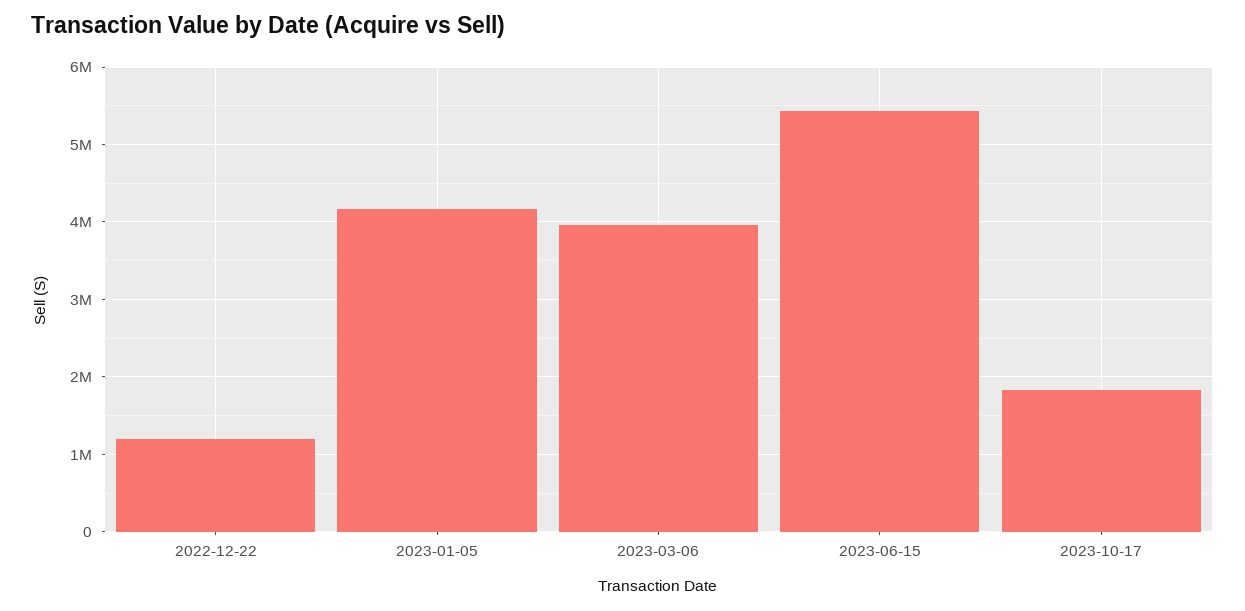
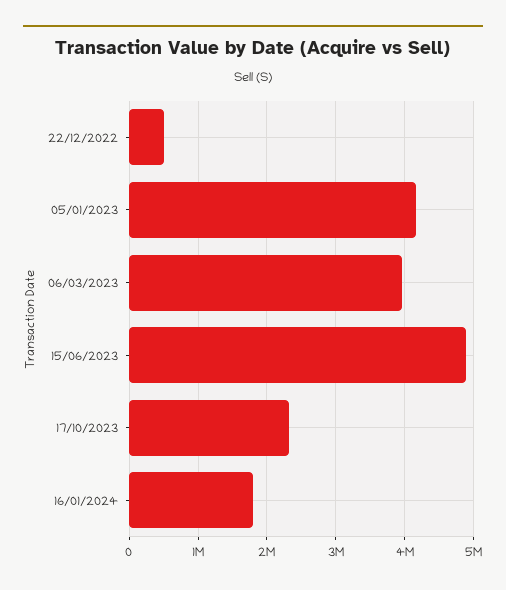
2022-12-22: 1200000 -> 500000
2023-06-15: 5400000 -> 4900000
2023-10-17: 1800000 -> 2300000
16/01/2024: none -> 1800000

